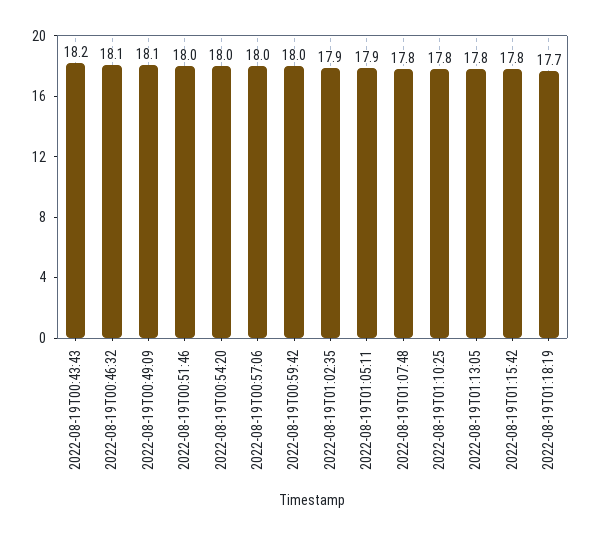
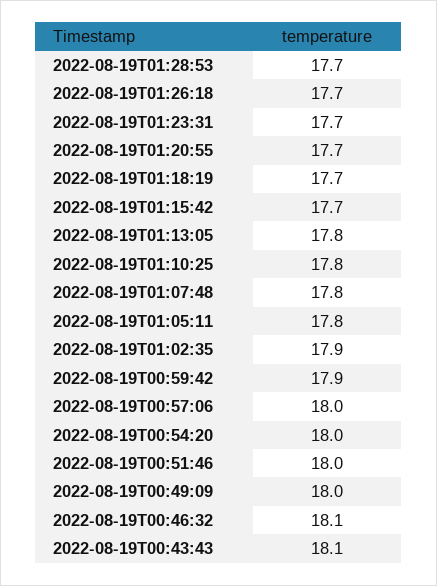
2022-08-19T00:43:43: 18.2 -> 18.1
2022-08-19T00:49:09: 18.1 -> 18
2022-08-19T00:59:42: 18 -> 17.9
2022-08-19T01:05:11: 17.9 -> 17.8
2022-08-19T01:15:42: 17.8 -> 17.7
2022-08-19T01:28:53: none -> 17.7
2022-08-19T01:26:18: none -> 17.7
2022-08-19T01:23:31: none -> 17.7
2022-08-19T01:20:55: none -> 17.7

